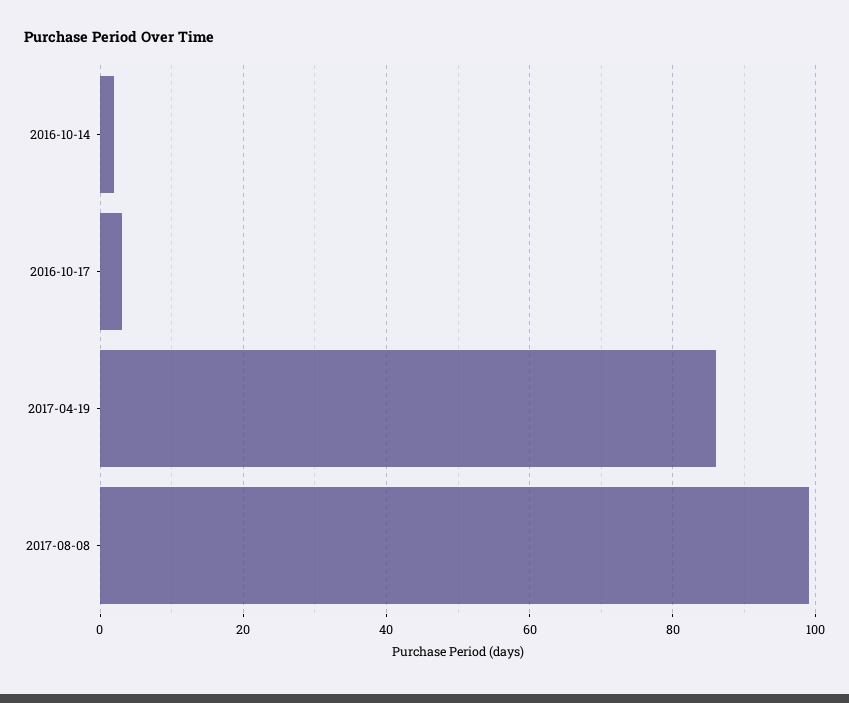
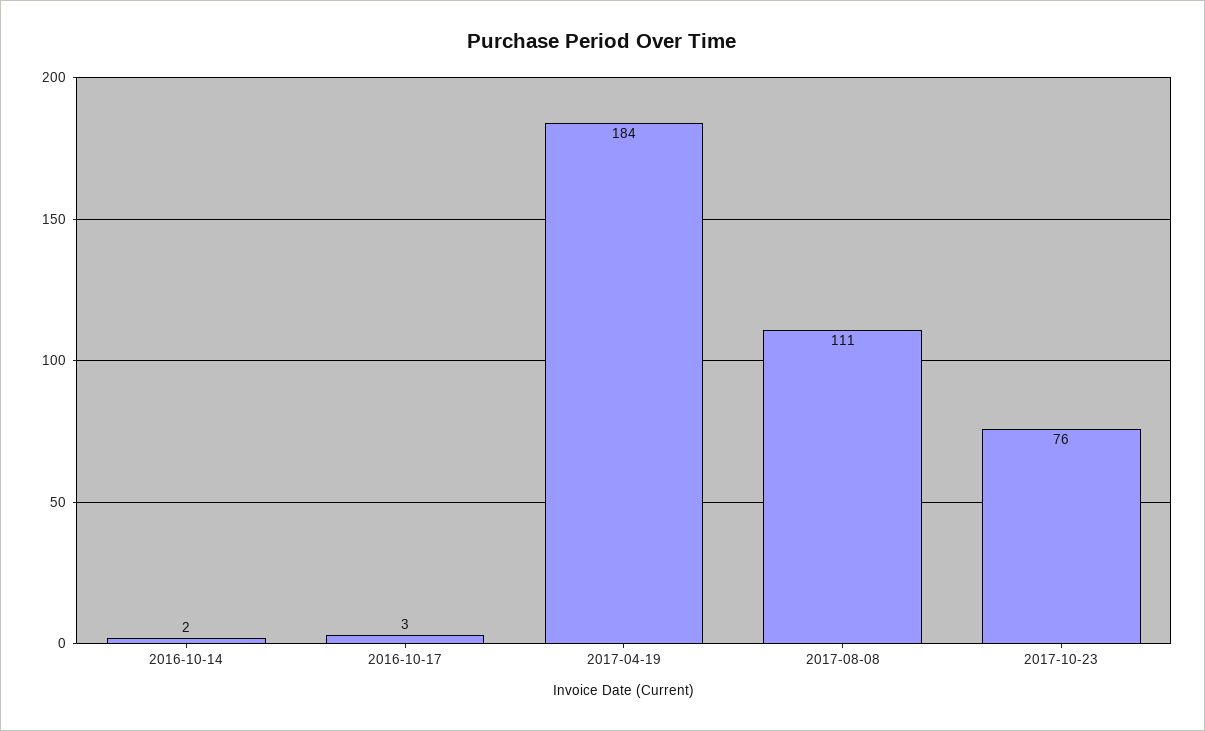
2017-04-19: 85 -> 184
2017-08-08: 100 -> 111
2017-10-23: none -> 76

